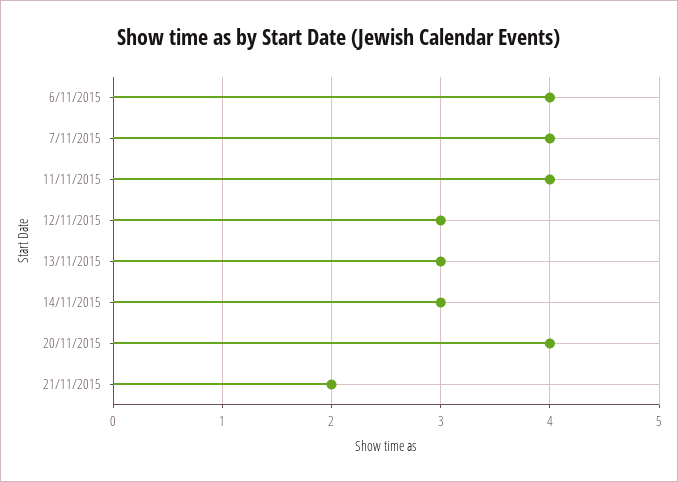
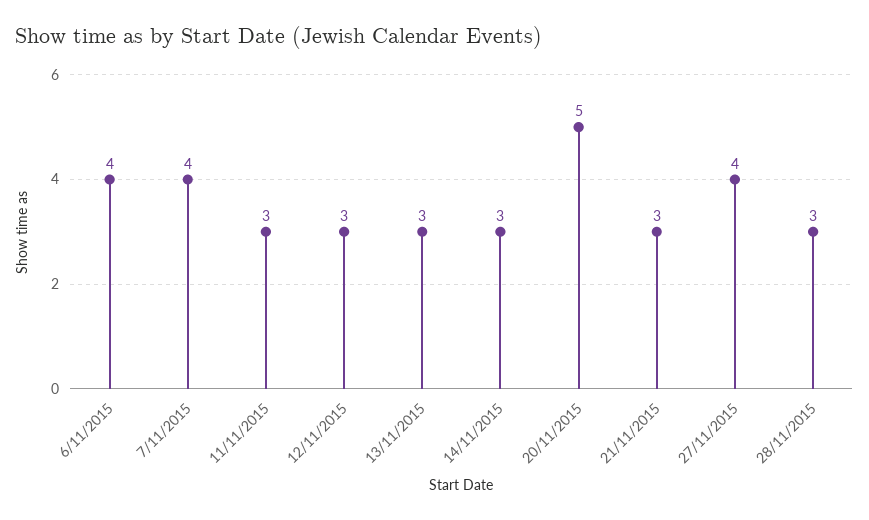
11/11/2015: 4 -> 3
20/11/2015: 4 -> 5
21/11/2015: 2 -> 3
27/11/2015: none -> 4
28/11/2015: none -> 3

